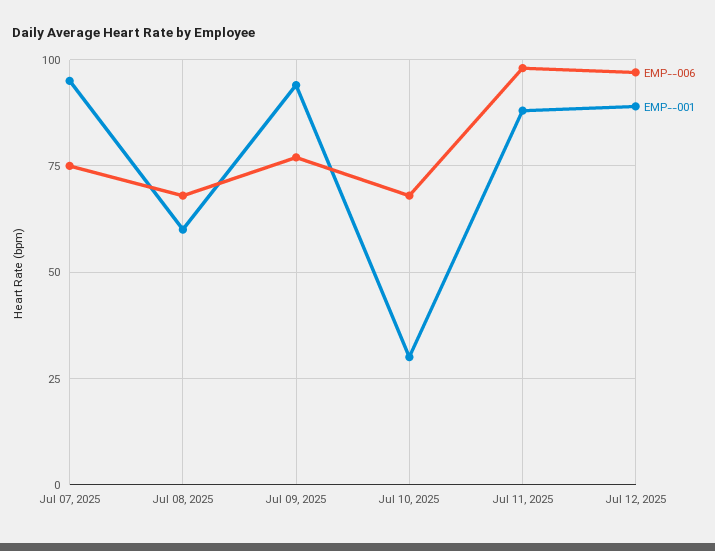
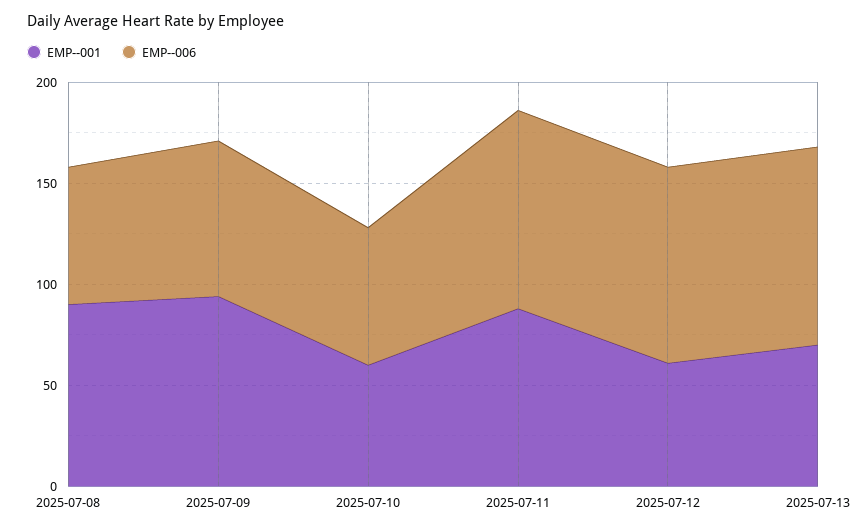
EMP--006, Jul 07, 2025: 75 -> none
EMP--001, Jul 07, 2025: 95 -> none
EMP--001, Jul 08, 2025: 60 -> 90
EMP--001, Jul 10, 2025: 30 -> 60
EMP--001, Jul 12, 2025: 90 -> 60
EMP--001, 2025-07-13: none -> 70
EMP--006, 2025-07-13: none -> 100

